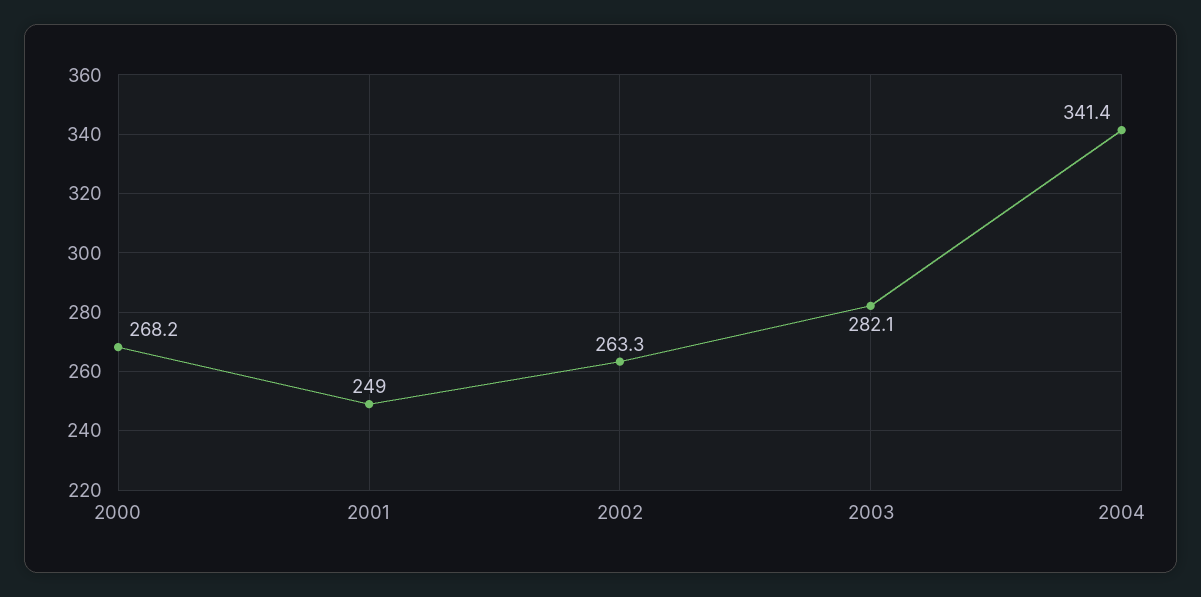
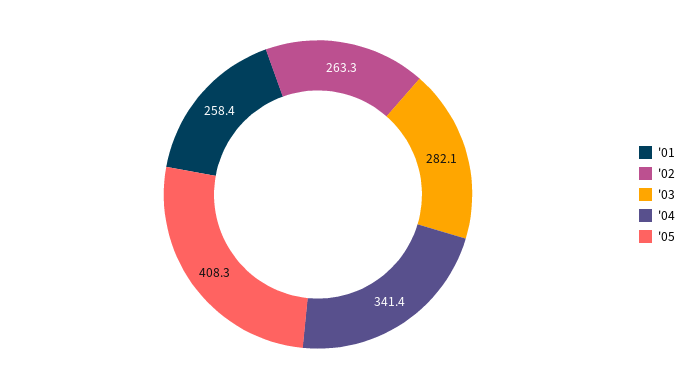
2000: 268.2 -> none
2001: 249 -> 258.4
'05: none -> 408.3

